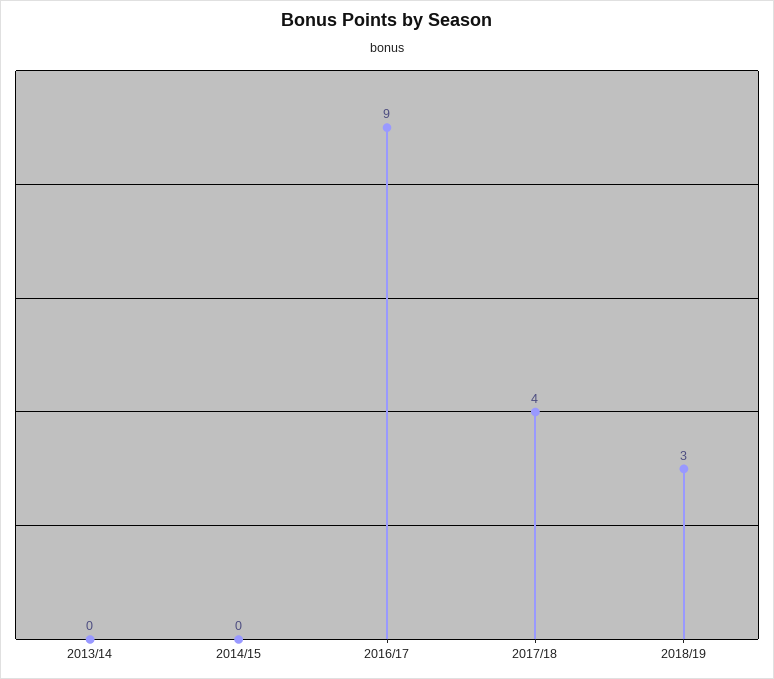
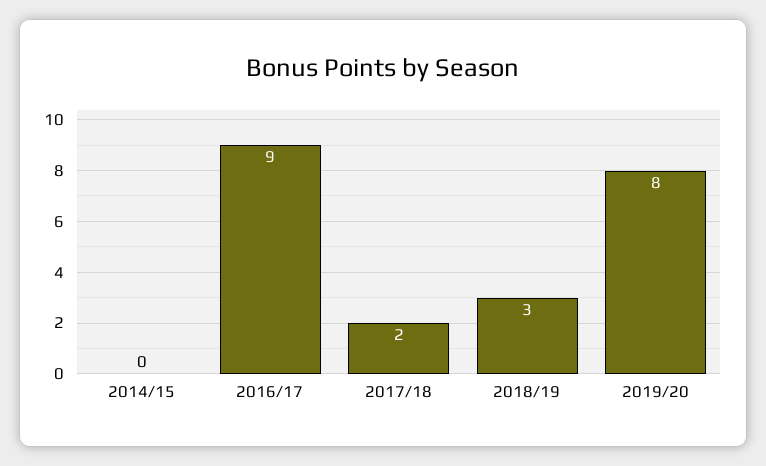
2013/14: 0 -> none
2017/18: 4 -> 2
2019/20: none -> 8

